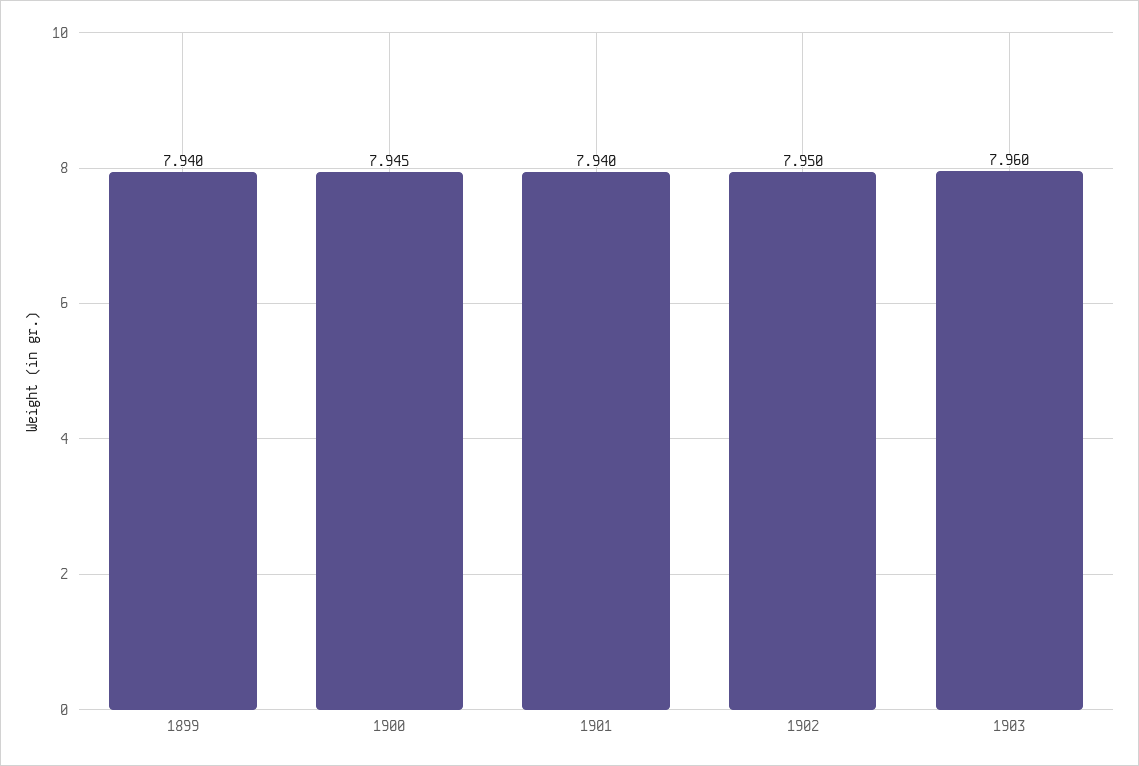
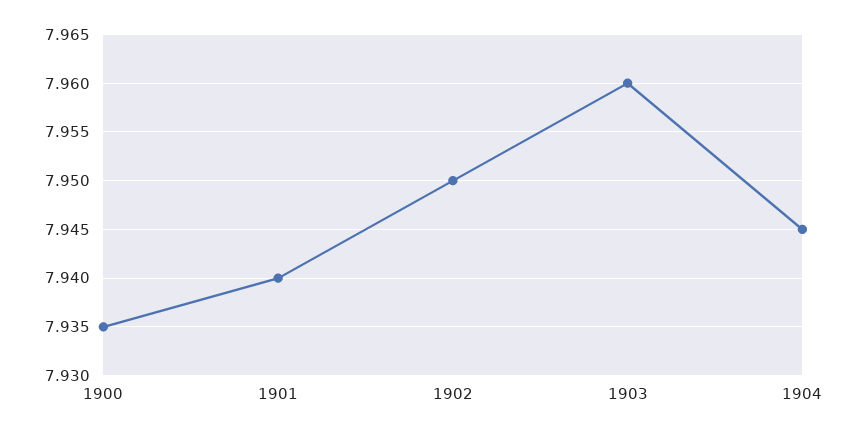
1899: 7.94 -> none
1900: 7.945 -> 7.935
1904: none -> 7.945

